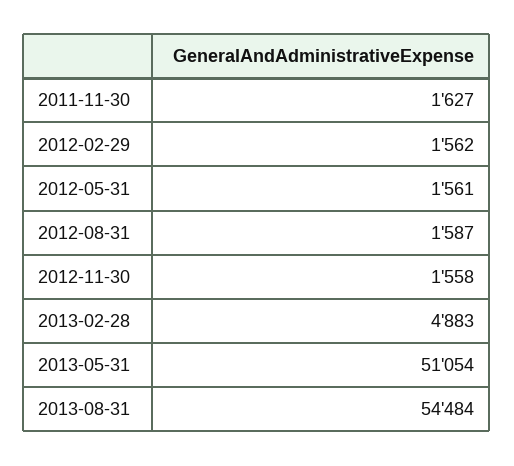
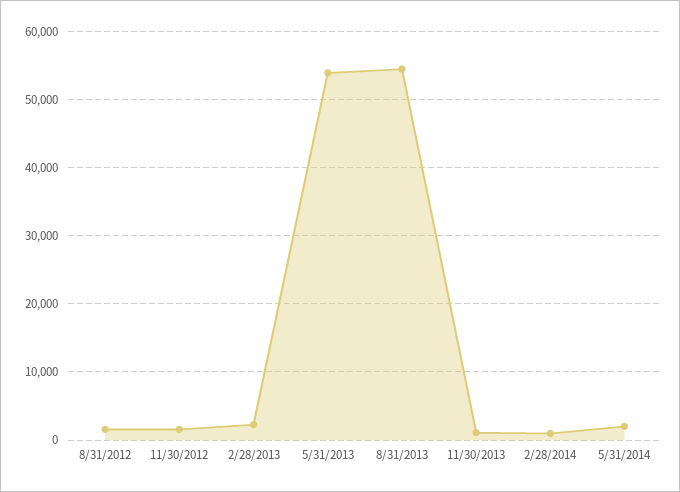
2011-11-30: 1627 -> none
2012-02-29: 1562 -> none
2012-05-31: 1561 -> none
2013-02-28: 4883 -> 2000
2013-05-31: 51054 -> 54000
11/30/2013: none -> 1000
2/28/2014: none -> 1000
5/31/2014: none -> 2000

